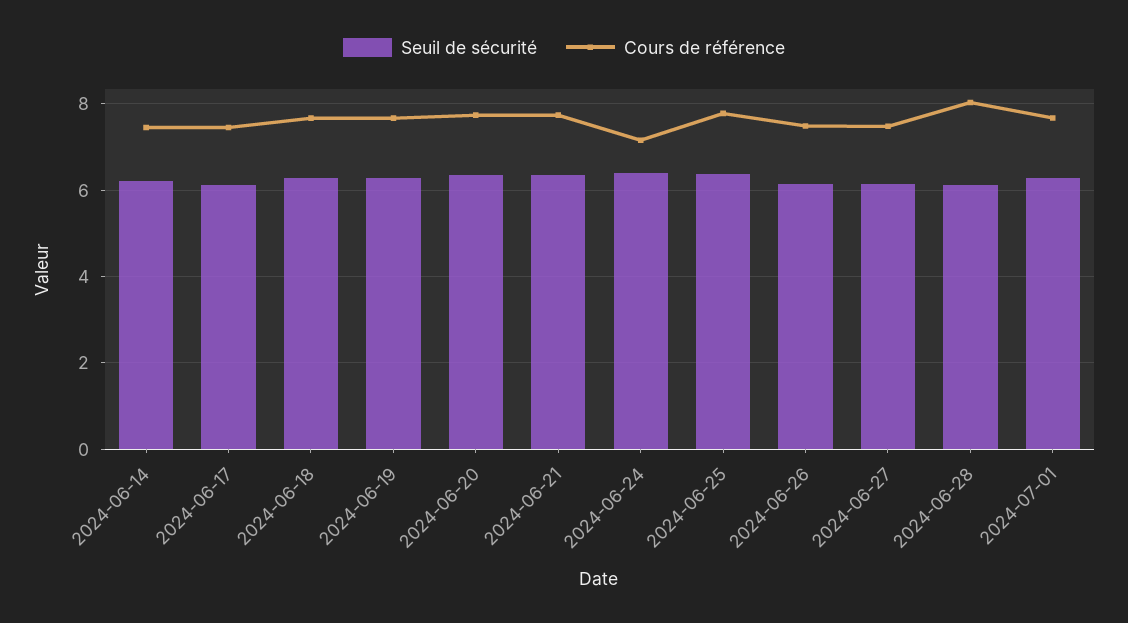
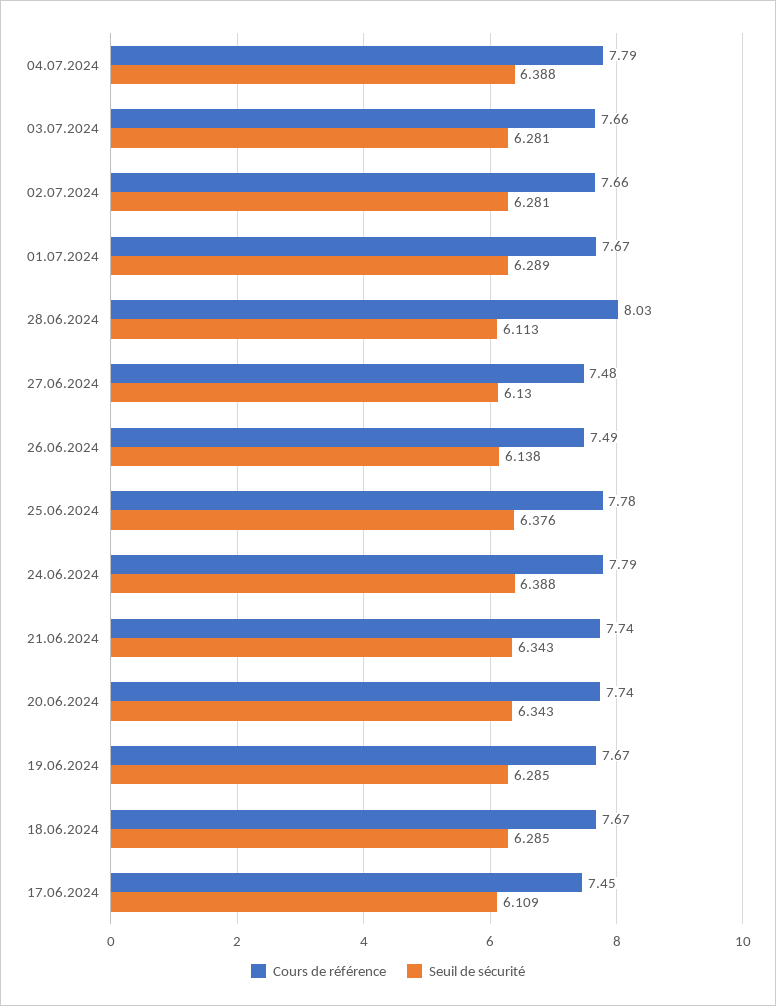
Seuil de sécurité, 2024-06-14: 6.2 -> none
Cours de référence, 2024-06-14: 7.4 -> none
Cours de référence, 2024-06-24: 7.2 -> 7.79
Cours de référence, 04.07.2024: none -> 7.79
Seuil de sécurité, 04.07.2024: none -> 6.388
Cours de référence, 03.07.2024: none -> 7.66
Seuil de sécurité, 03.07.2024: none -> 6.281
Cours de référence, 02.07.2024: none -> 7.66
Seuil de sécurité, 02.07.2024: none -> 6.281

